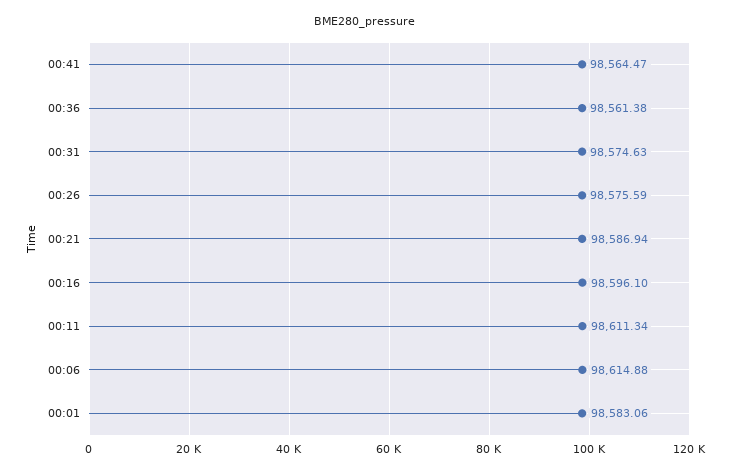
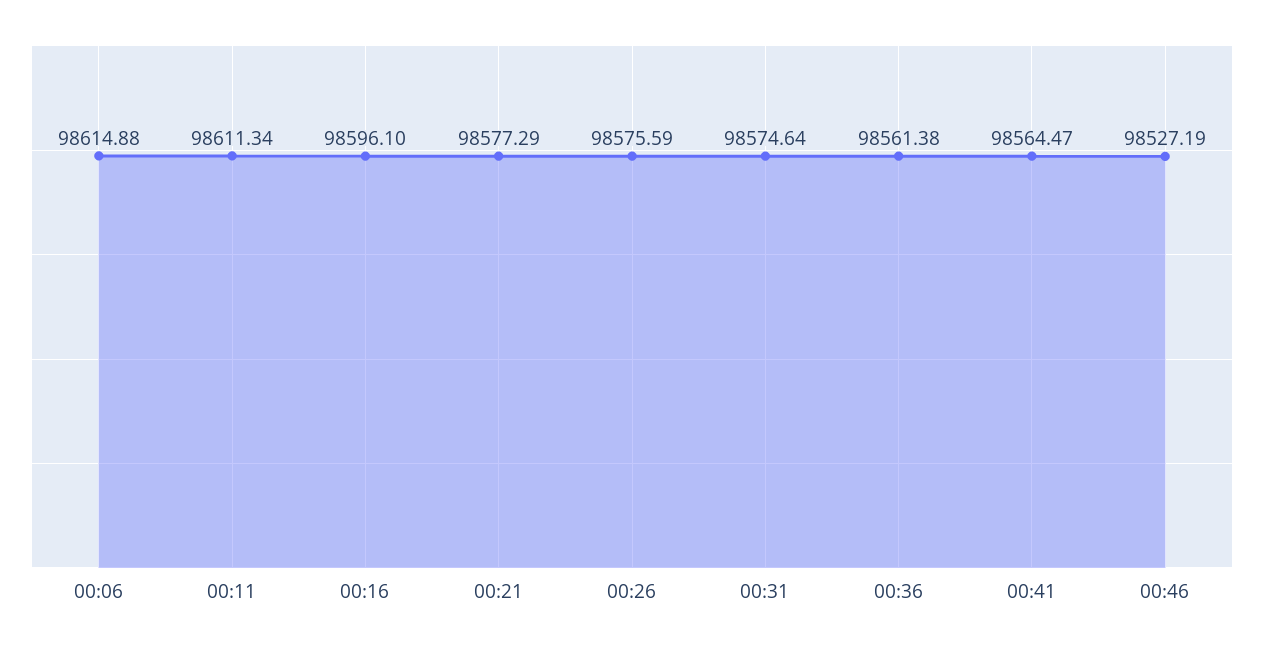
00:31: 98574.63 -> 98574.64
00:21: 98586.94 -> 98577.29
00:01: 98583.06 -> none
00:46: none -> 98527.19

